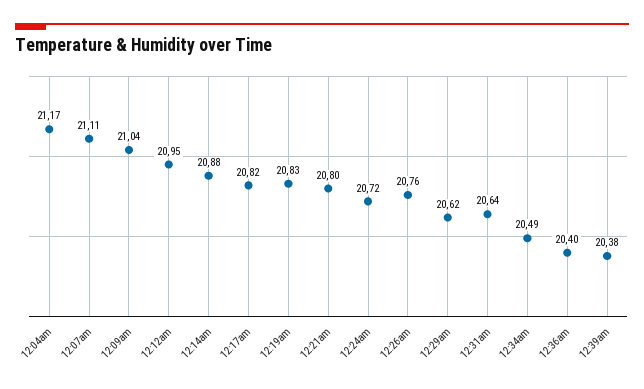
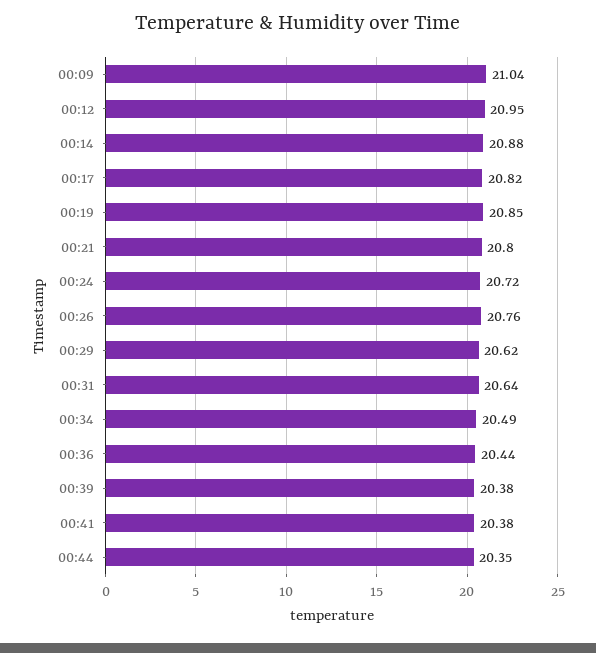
12:04am: 21.17 -> none
12:07am: 21.11 -> none
12:19am: 20.83 -> 20.85
12:36am: 20.4 -> 20.44
00:41: none -> 20.38
00:44: none -> 20.35

